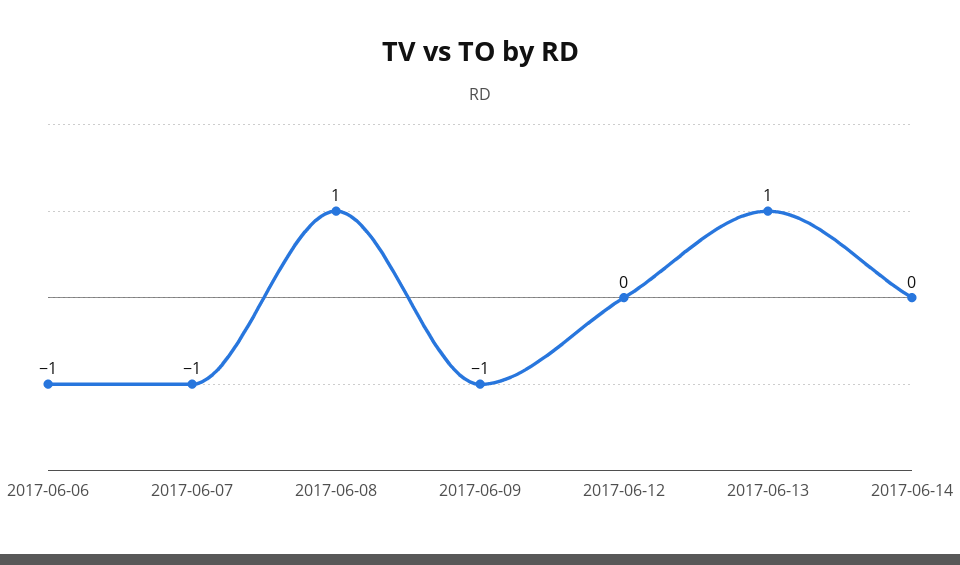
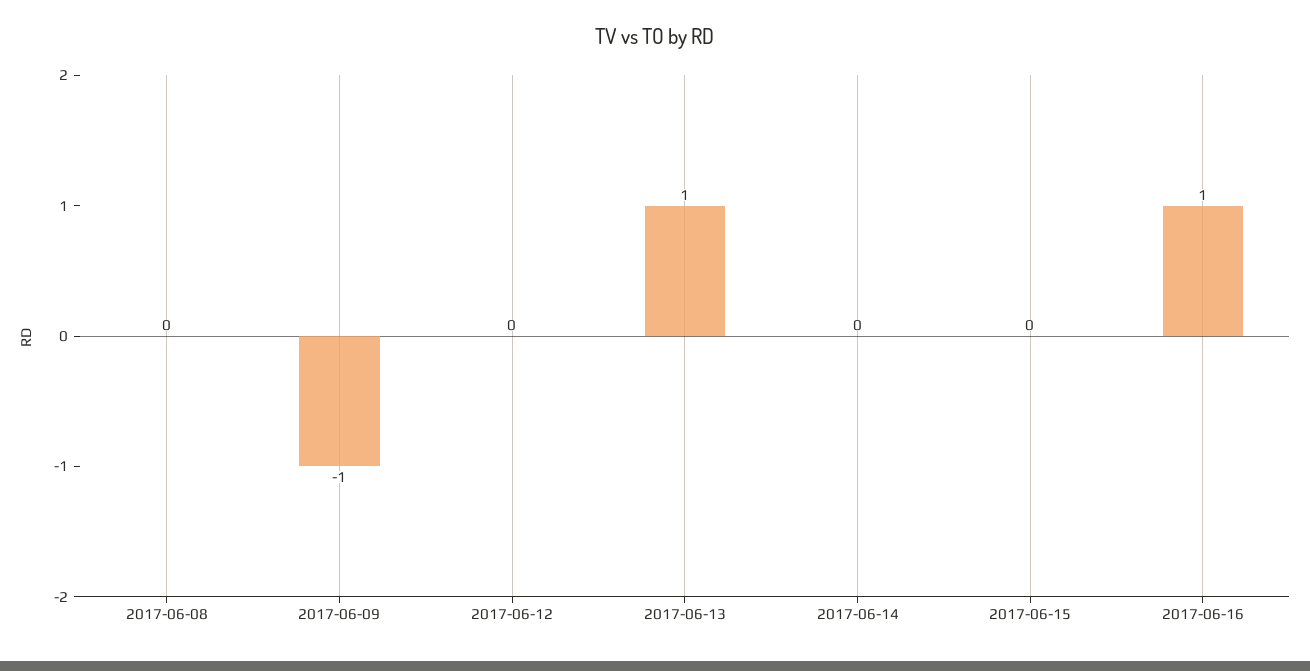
2017-06-06: -1 -> none
2017-06-07: -1 -> none
2017-06-08: 1 -> 0
2017-06-15: none -> 0
2017-06-16: none -> 1

